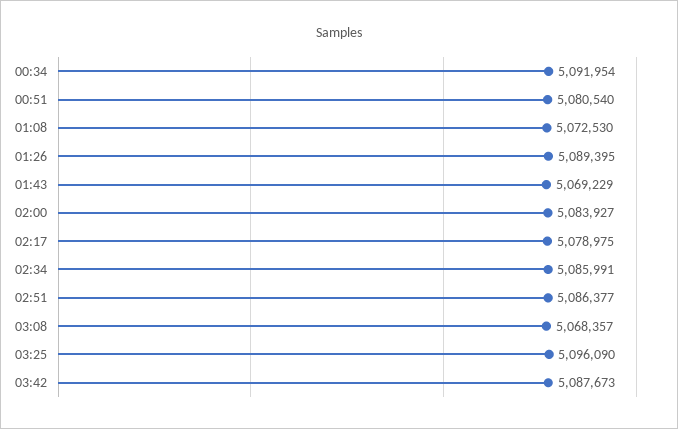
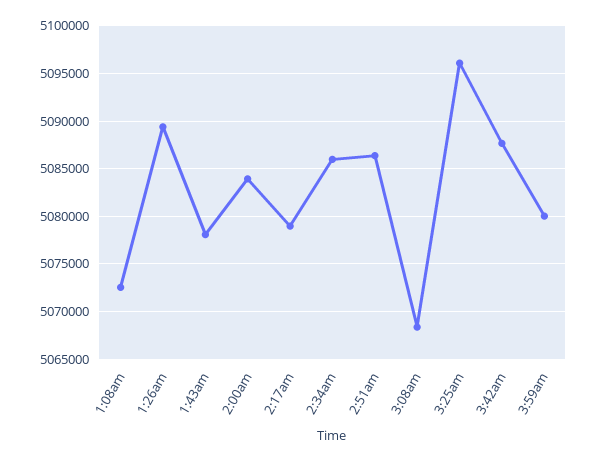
00:34: 5091954 -> none
00:51: 5080540 -> none
01:43: 5069229 -> 5078000
3:59am: none -> 5080000

